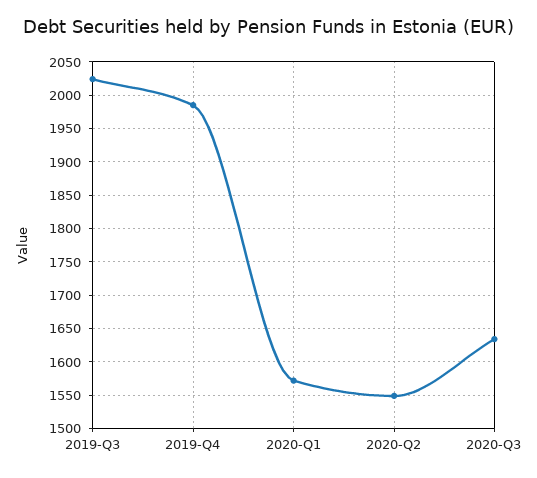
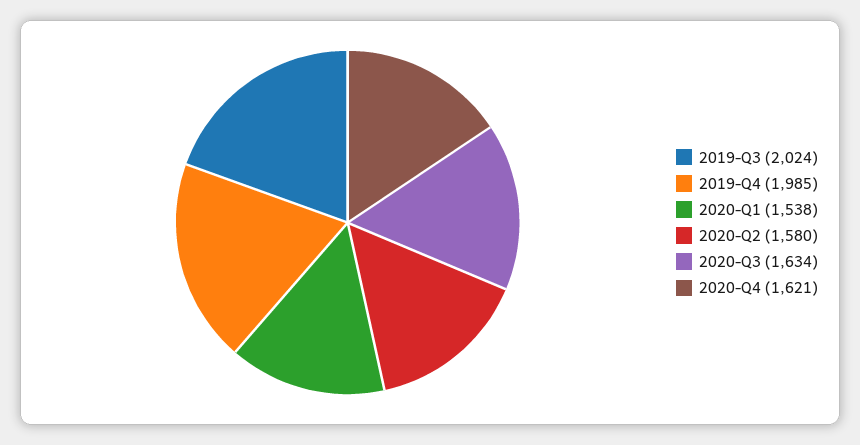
2020-Q1: 1570 -> 1538
2020-Q2: 1550 -> 1580
2020-Q4: none -> 1621

